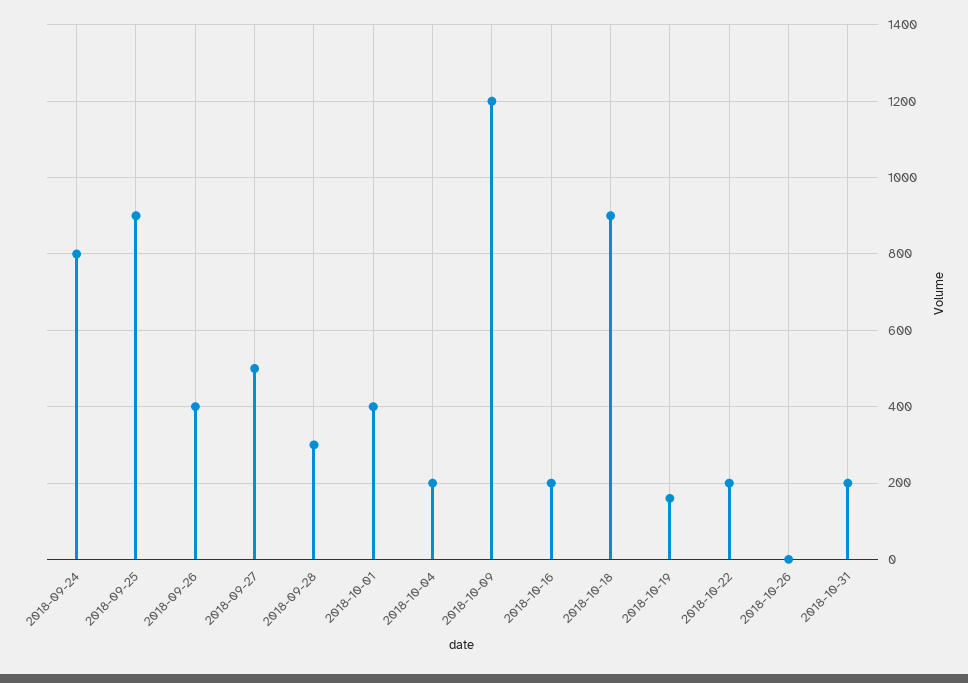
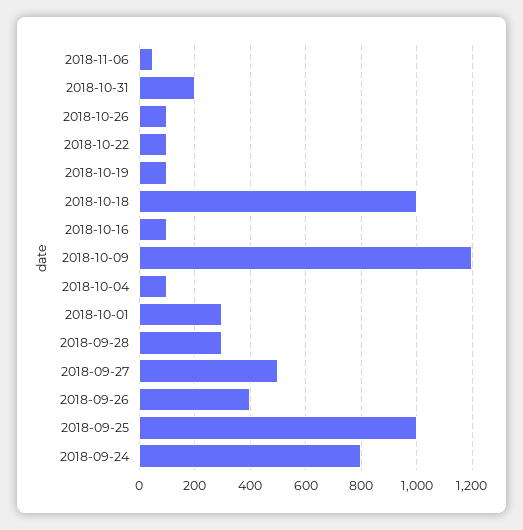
2018-09-25: 900 -> 1000
2018-10-01: 400 -> 300
2018-10-04: 200 -> 100
2018-10-16: 200 -> 100
2018-10-18: 900 -> 1000
2018-10-19: 160 -> 100
2018-10-22: 200 -> 100
2018-10-26: 0 -> 100
2018-11-06: none -> 50

